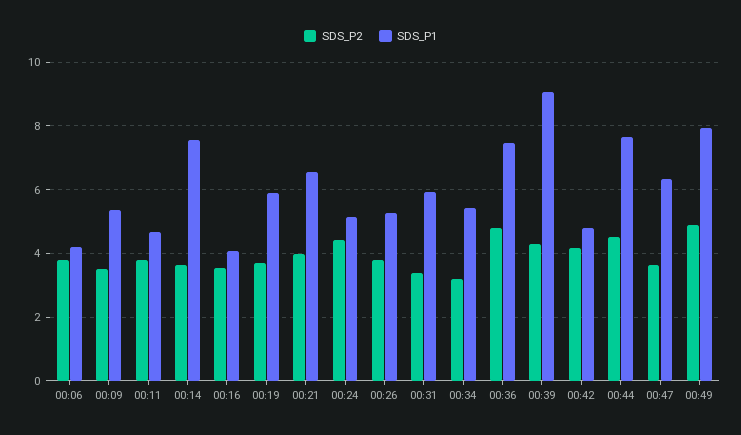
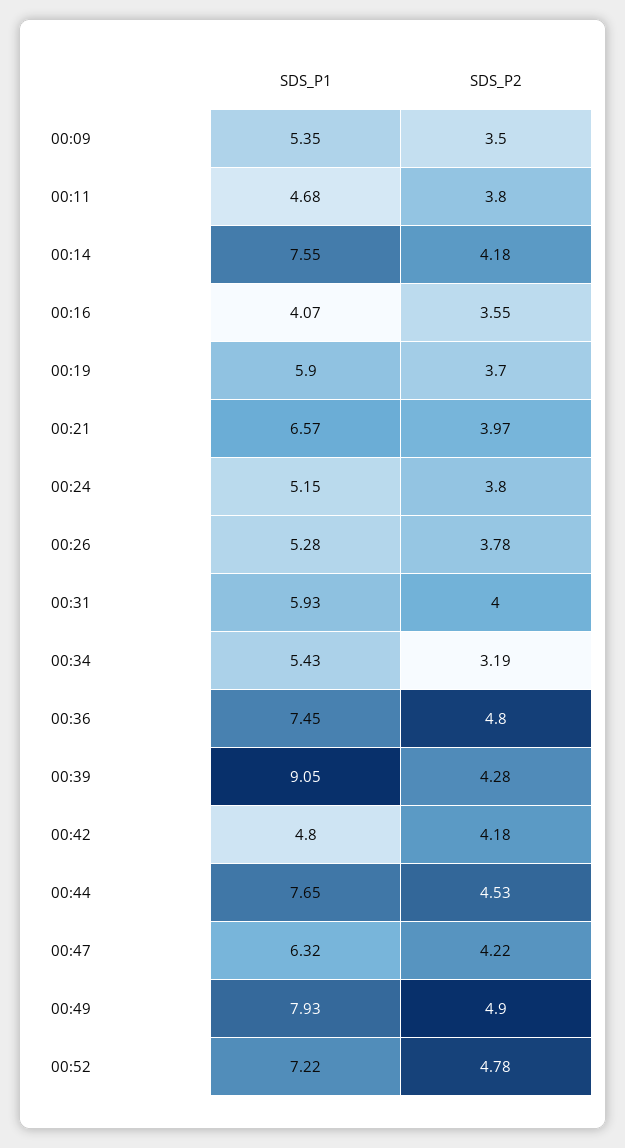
SDS_P2, 00:06: 3.8 -> none
SDS_P1, 00:06: 4.2 -> none
SDS_P2, 00:14: 3.6 -> 4.18
SDS_P2, 00:24: 4.4 -> 3.8
SDS_P2, 00:31: 3.4 -> 4
SDS_P2, 00:47: 3.6 -> 4.22
SDS_P1, 00:52: none -> 7.22
SDS_P2, 00:52: none -> 4.78

